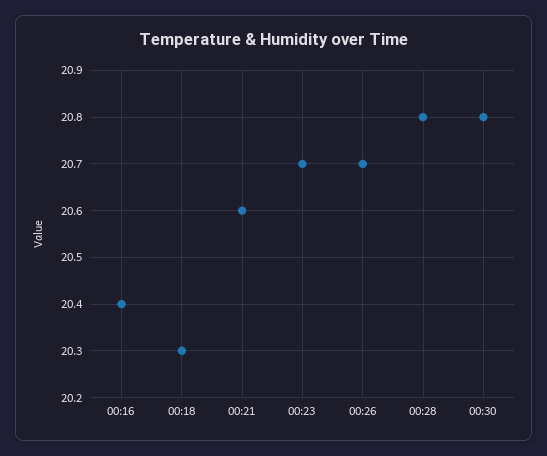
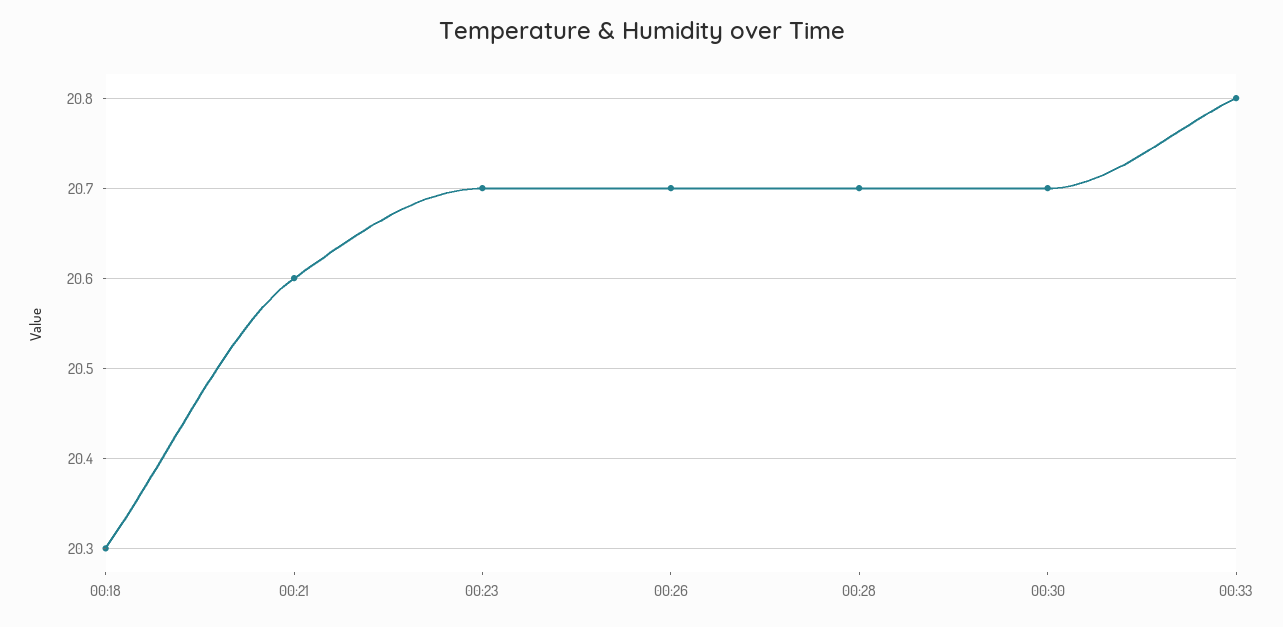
00:16: 20.4 -> none
00:28: 20.8 -> 20.7
00:30: 20.8 -> 20.7
00:33: none -> 20.8

